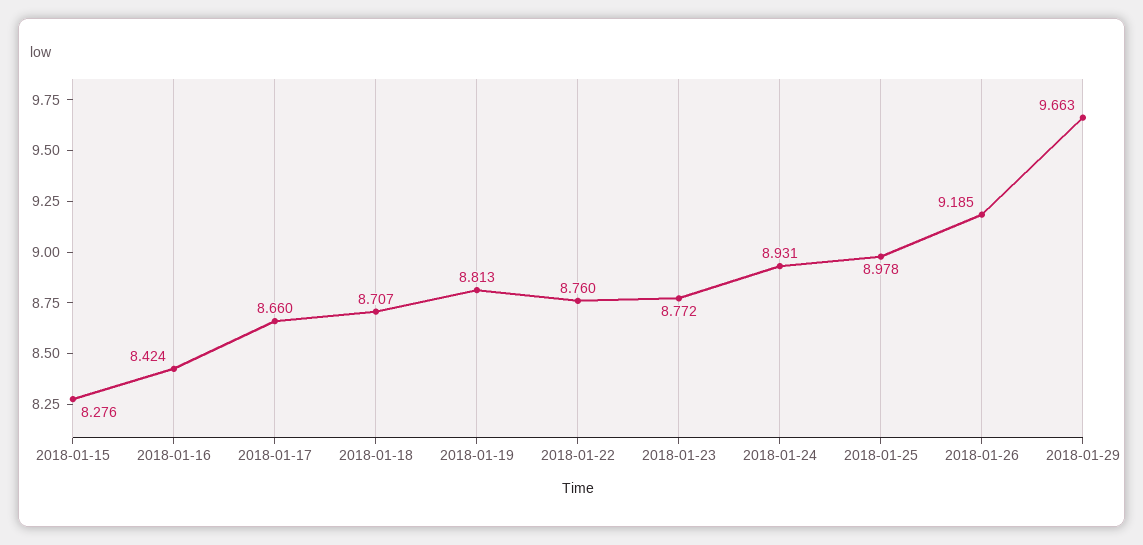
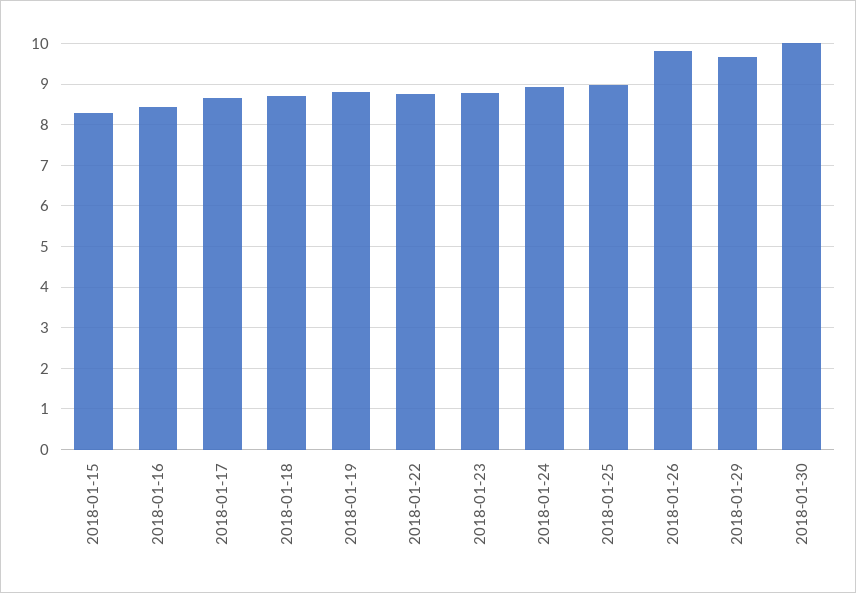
2018-01-26: 9.185 -> 9.8
2018-01-30: none -> 10

